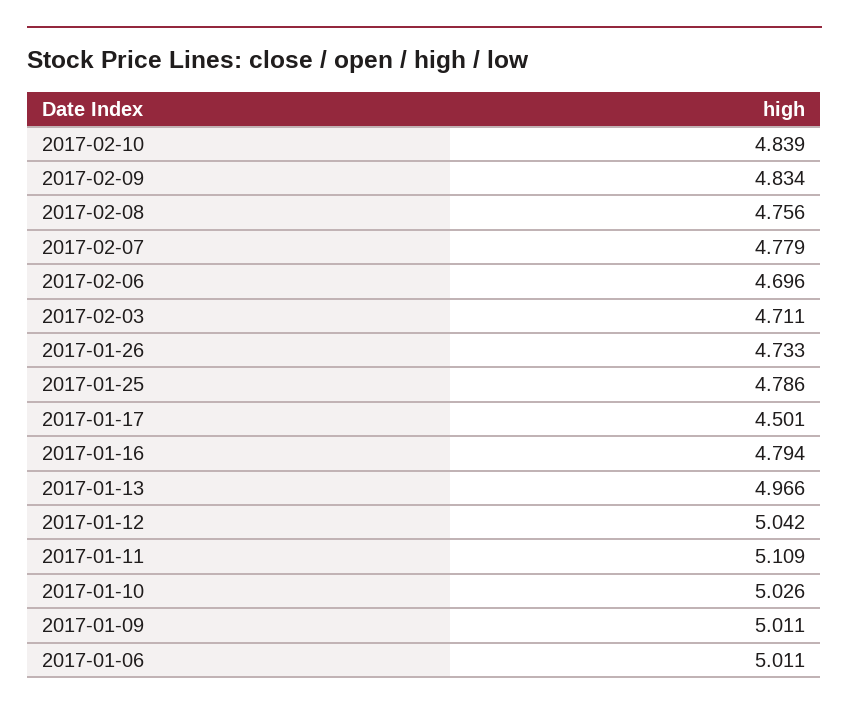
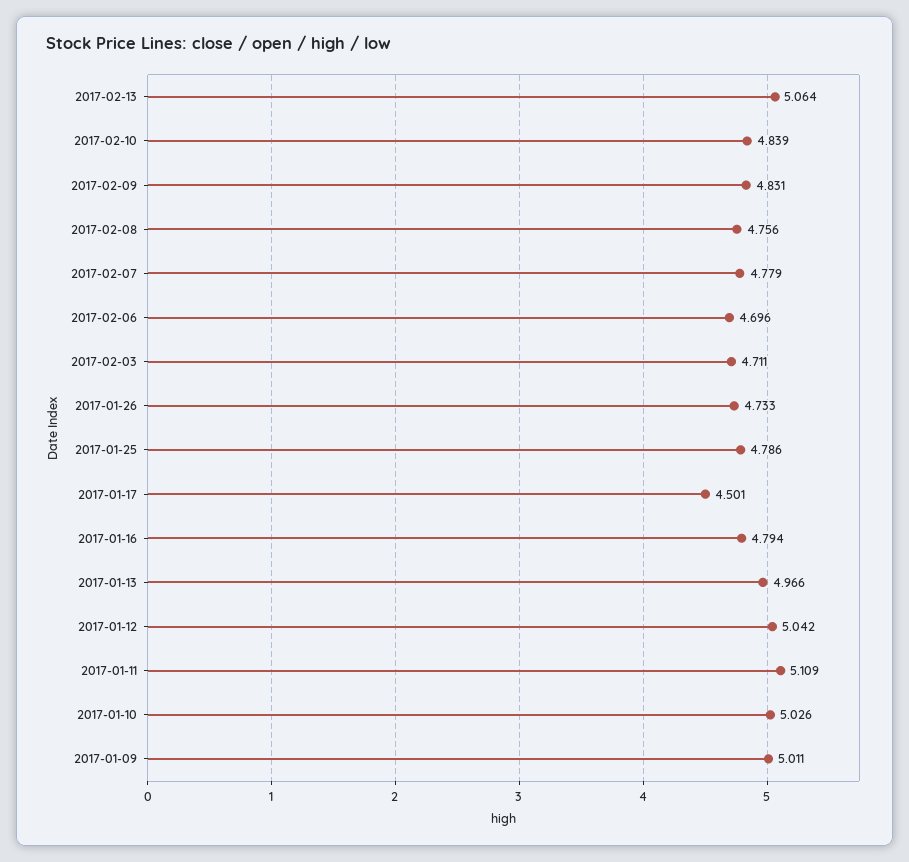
2017-02-09: 4.834 -> 4.831
2017-01-06: 5.011 -> none
2017-02-13: none -> 5.064

